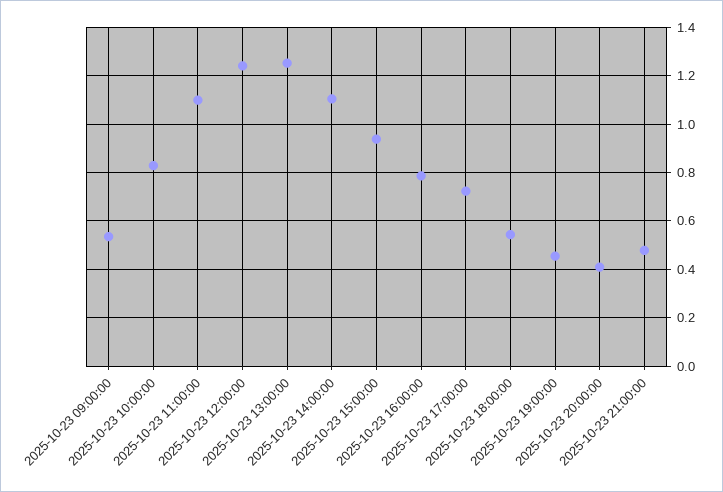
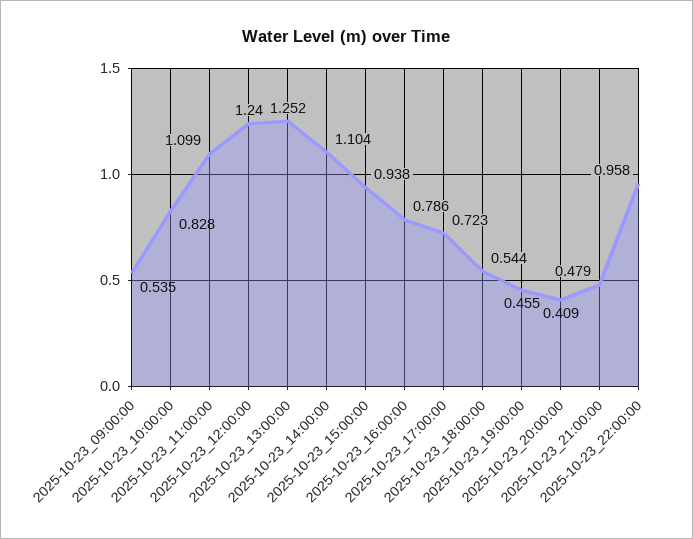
2025-10-23_22:00:00: none -> 0.958

